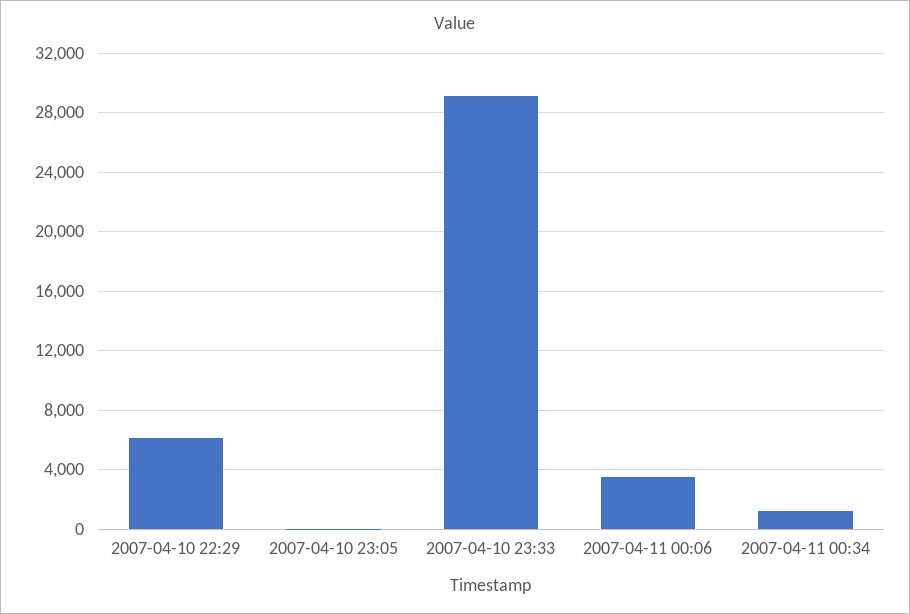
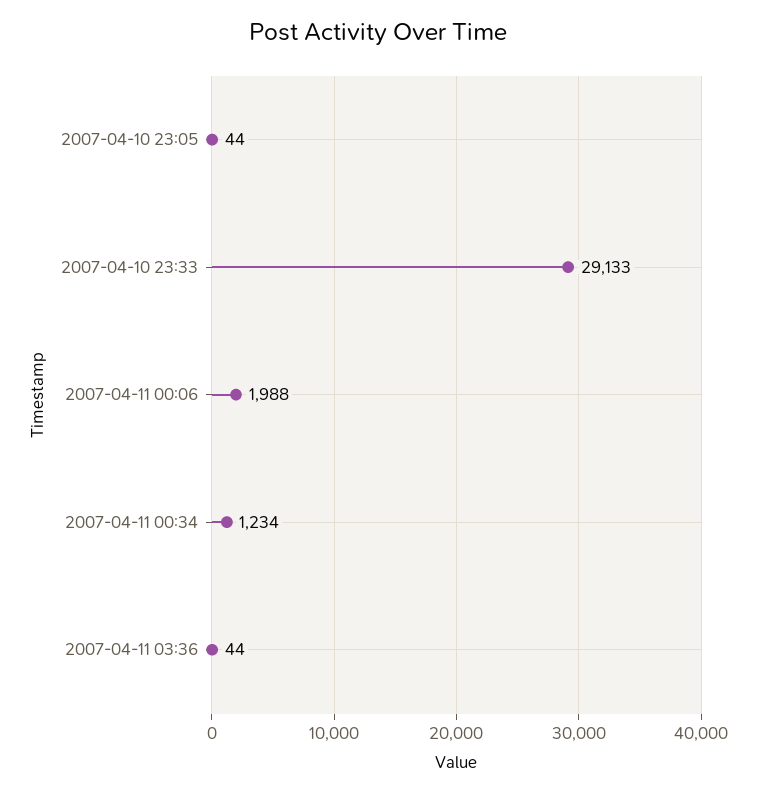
2007-04-10 22:29: 6000 -> none
2007-04-11 00:06: 3500 -> 1988
2007-04-11 03:36: none -> 44

